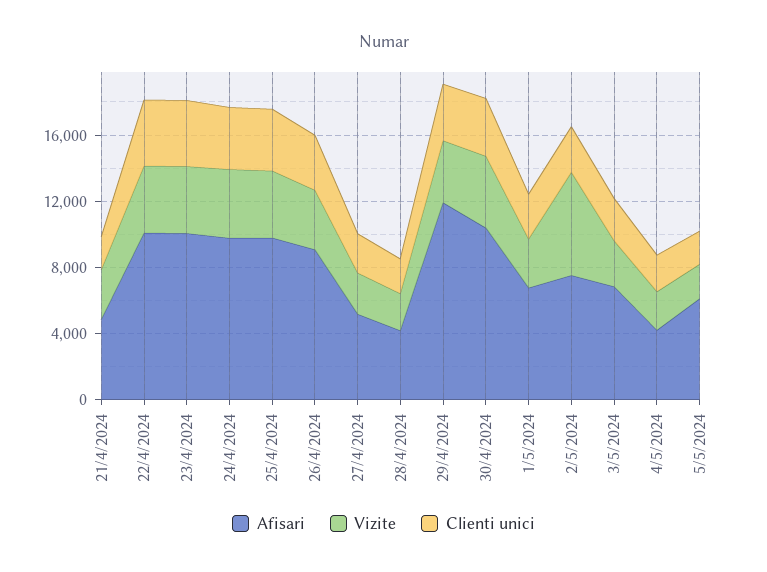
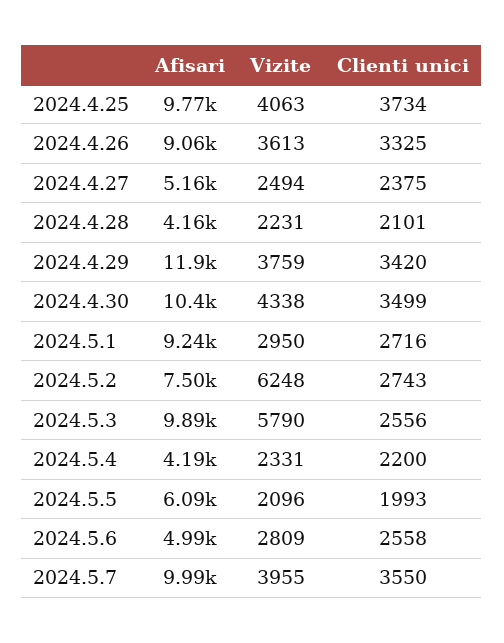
Afisari, 21/4/2024: 5000 -> none
Vizite, 21/4/2024: 3000 -> none
Clienti unici, 21/4/2024: 2000 -> none
Afisari, 22/4/2024: 10000 -> none
Vizite, 22/4/2024: 4000 -> none
Clienti unici, 22/4/2024: 4000 -> none
Afisari, 23/4/2024: 10000 -> none
Vizite, 23/4/2024: 4000 -> none
Clienti unici, 23/4/2024: 4000 -> none
Afisari, 24/4/2024: 10000 -> none
Vizite, 24/4/2024: 4000 -> none
Clienti unici, 24/4/2024: 4000 -> none
Afisari, 1/5/2024: 7000 -> 9240
Afisari, 3/5/2024: 7000 -> 9890
Vizite, 3/5/2024: 3000 -> 5790
Afisari, 2024.5.6: none -> 4990
Vizite, 2024.5.6: none -> 2809
Clienti unici, 2024.5.6: none -> 2558
Afisari, 2024.5.7: none -> 9990
Vizite, 2024.5.7: none -> 3955
Clienti unici, 2024.5.7: none -> 3550

